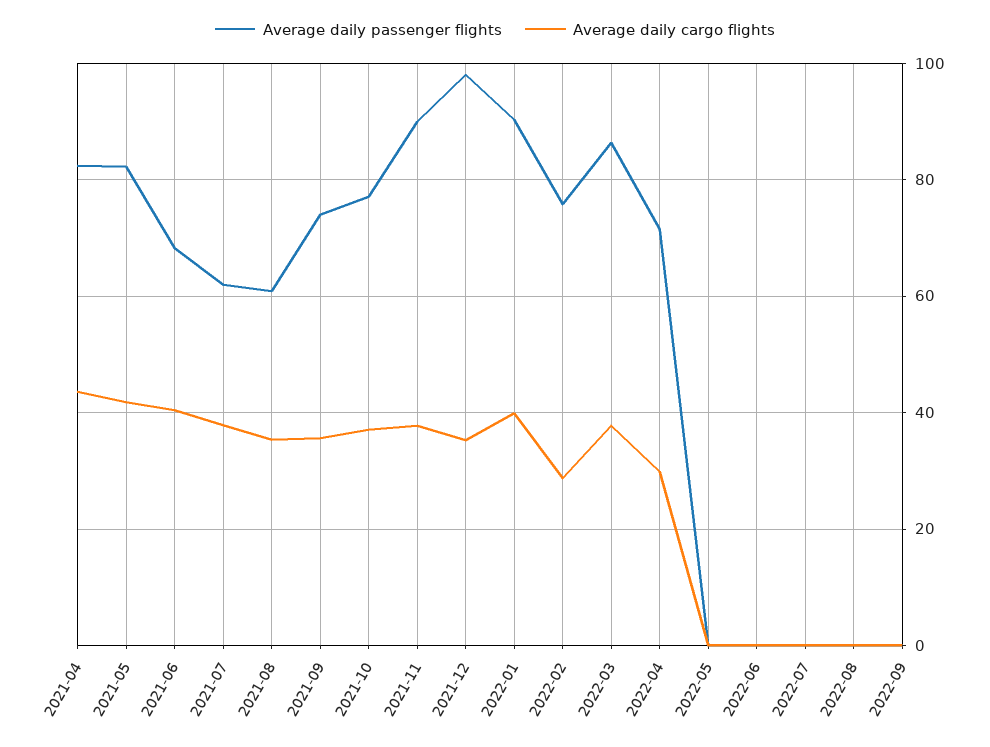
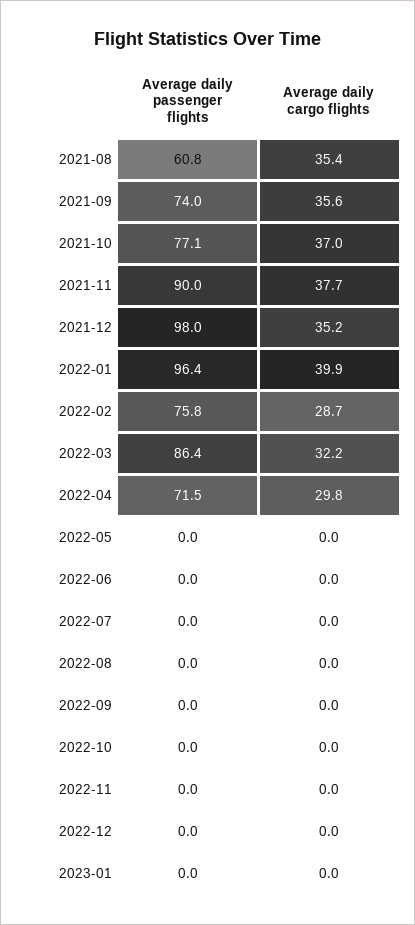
Average daily passenger flights, 2021-04: 82 -> none
Average daily cargo flights, 2021-04: 44 -> none
Average daily passenger flights, 2021-05: 82 -> none
Average daily cargo flights, 2021-05: 42 -> none
Average daily passenger flights, 2021-06: 68 -> none
Average daily cargo flights, 2021-06: 40 -> none
Average daily passenger flights, 2021-07: 62 -> none
Average daily cargo flights, 2021-07: 38 -> none
Average daily passenger flights, 2022-01: 90 -> 96.4
Average daily cargo flights, 2022-03: 38 -> 32.2
Average daily passenger flights, 2022-10: none -> 0
Average daily cargo flights, 2022-10: none -> 0
Average daily passenger flights, 2022-11: none -> 0
Average daily cargo flights, 2022-11: none -> 0
Average daily passenger flights, 2022-12: none -> 0
Average daily cargo flights, 2022-12: none -> 0
Average daily passenger flights, 2023-01: none -> 0
Average daily cargo flights, 2023-01: none -> 0

